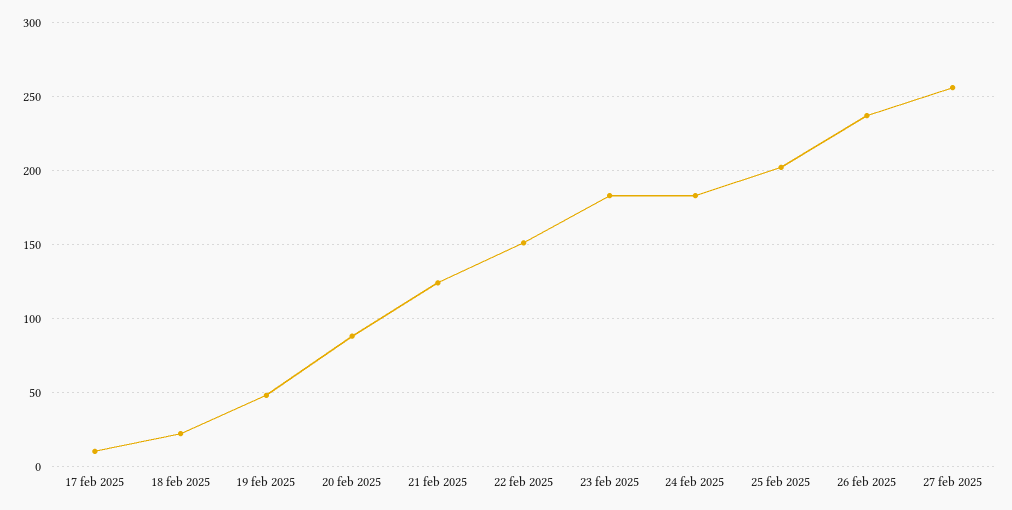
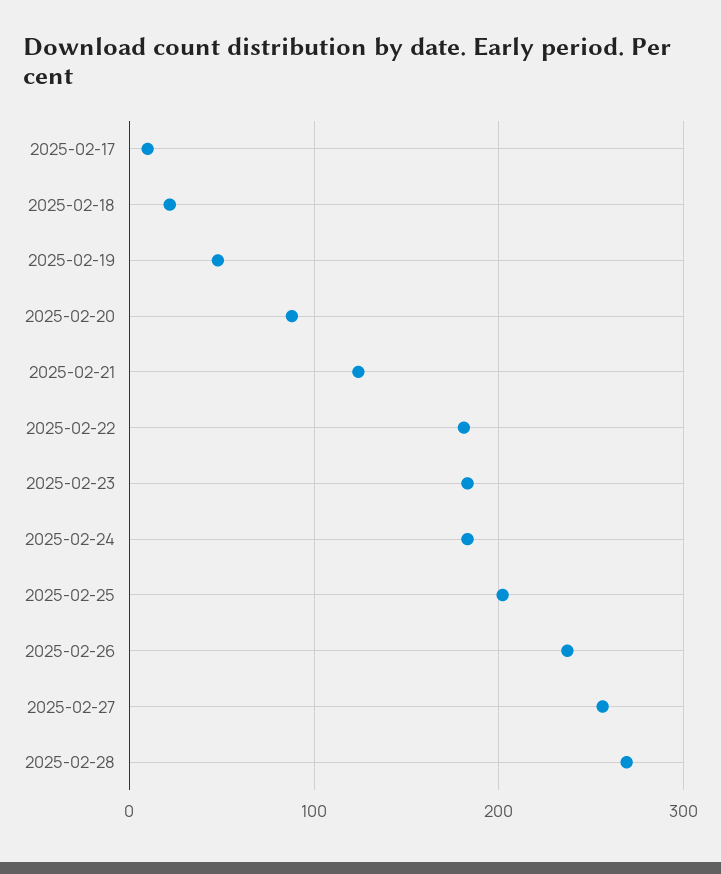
22 feb 2025: 150 -> 180
2025-02-28: none -> 270

